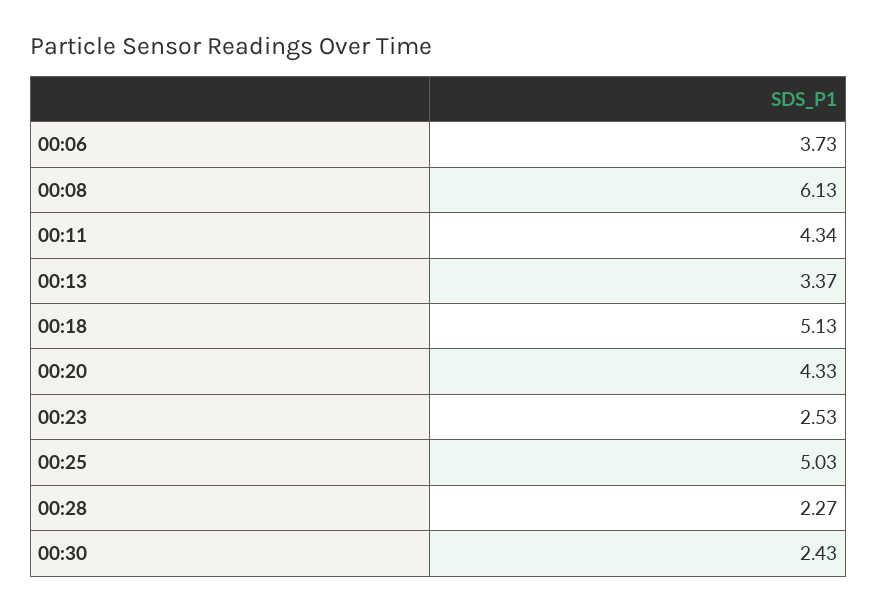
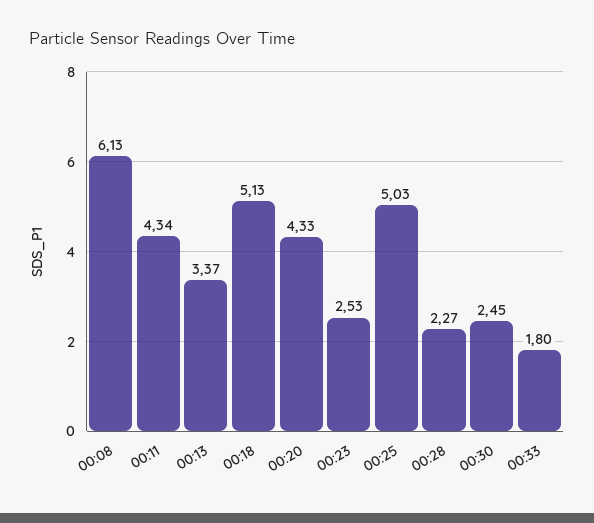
00:06: 3.73 -> none
00:30: 2.43 -> 2.45
00:33: none -> 1.8

